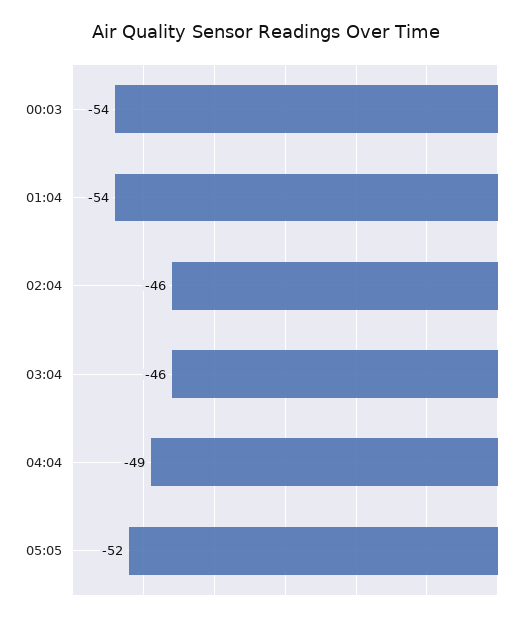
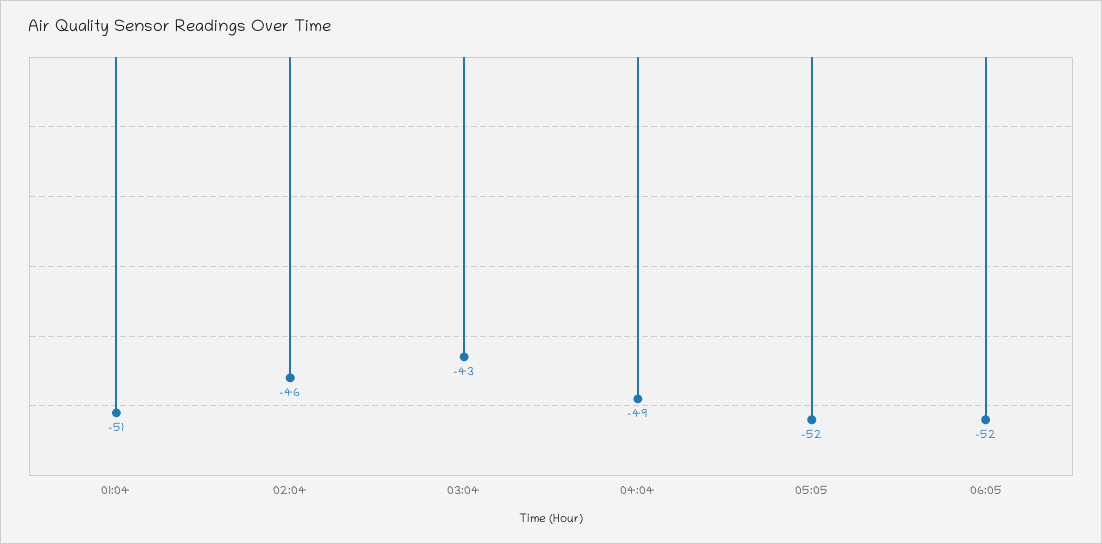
00:03: -54 -> none
01:04: -54 -> -51
03:04: -46 -> -43
06:05: none -> -52

